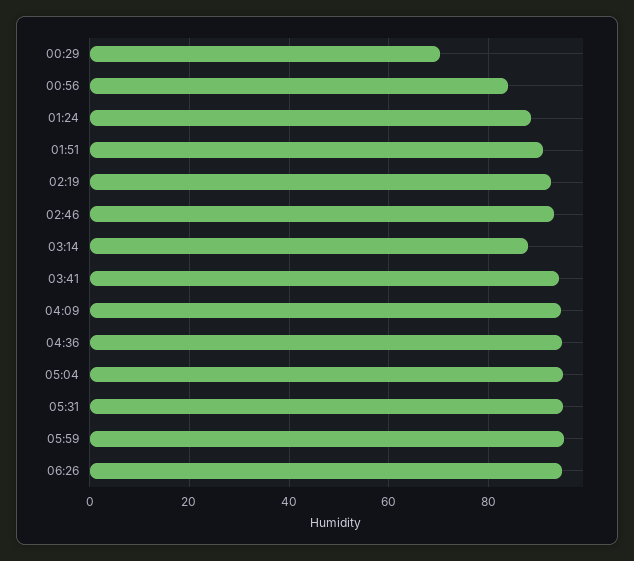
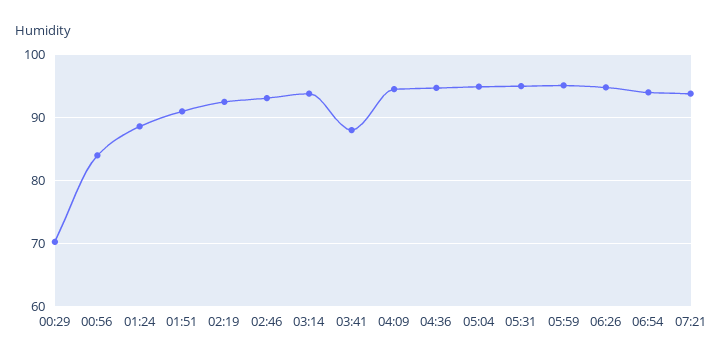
03:14: 88 -> 94
03:41: 94 -> 88
06:54: none -> 94
07:21: none -> 94

